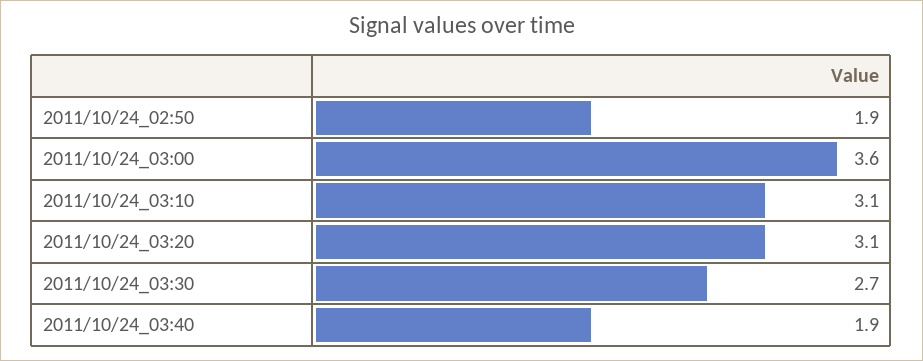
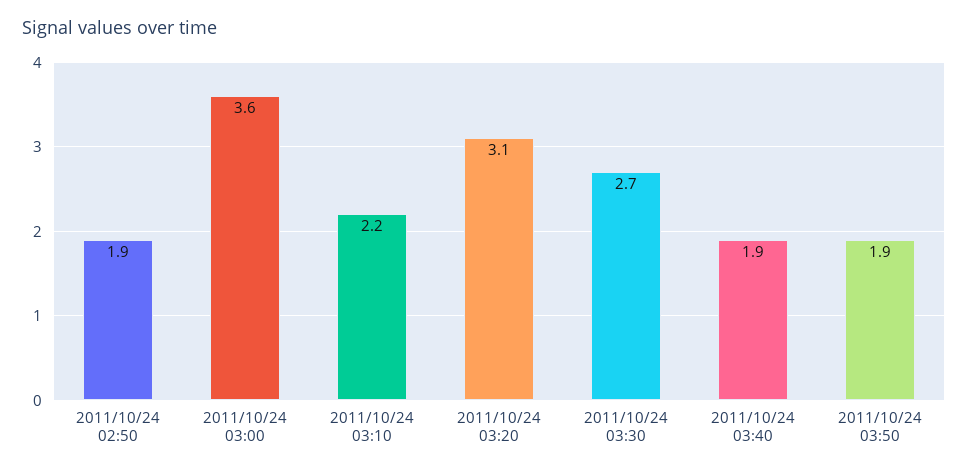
2011/10/24_03:10: 3.1 -> 2.2
2011/10/24 03:50: none -> 1.9

